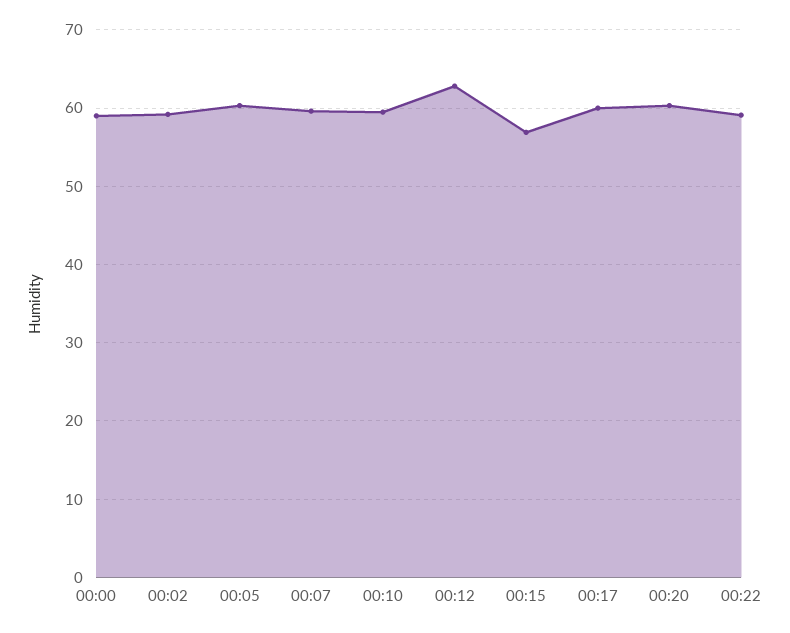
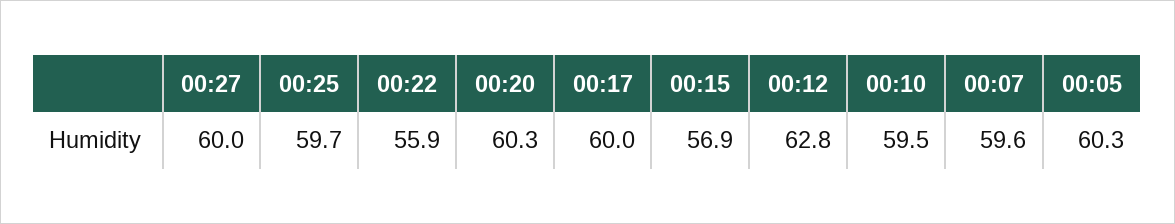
00:00: 59 -> none
00:02: 59 -> none
00:22: 59 -> 55.9
00:27: none -> 60
00:25: none -> 59.7

